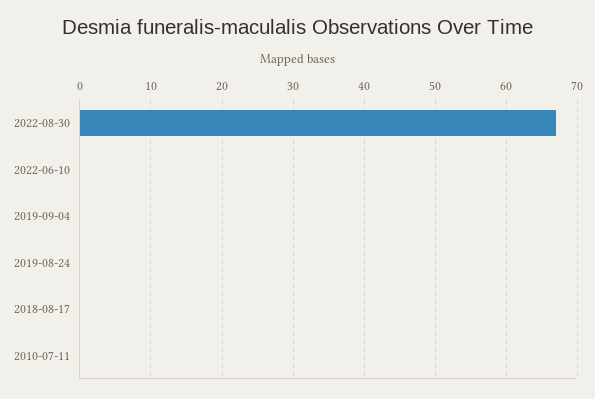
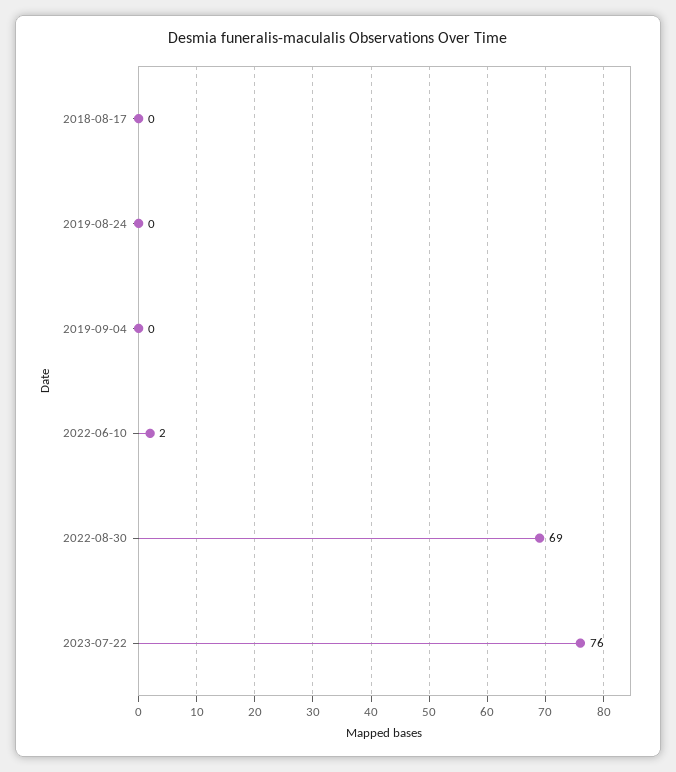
2022-08-30: 67 -> 69
2022-06-10: 0 -> 2
2010-07-11: 0 -> none
2023-07-22: none -> 76

